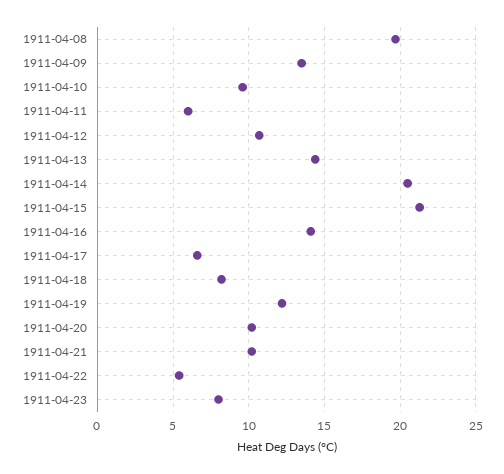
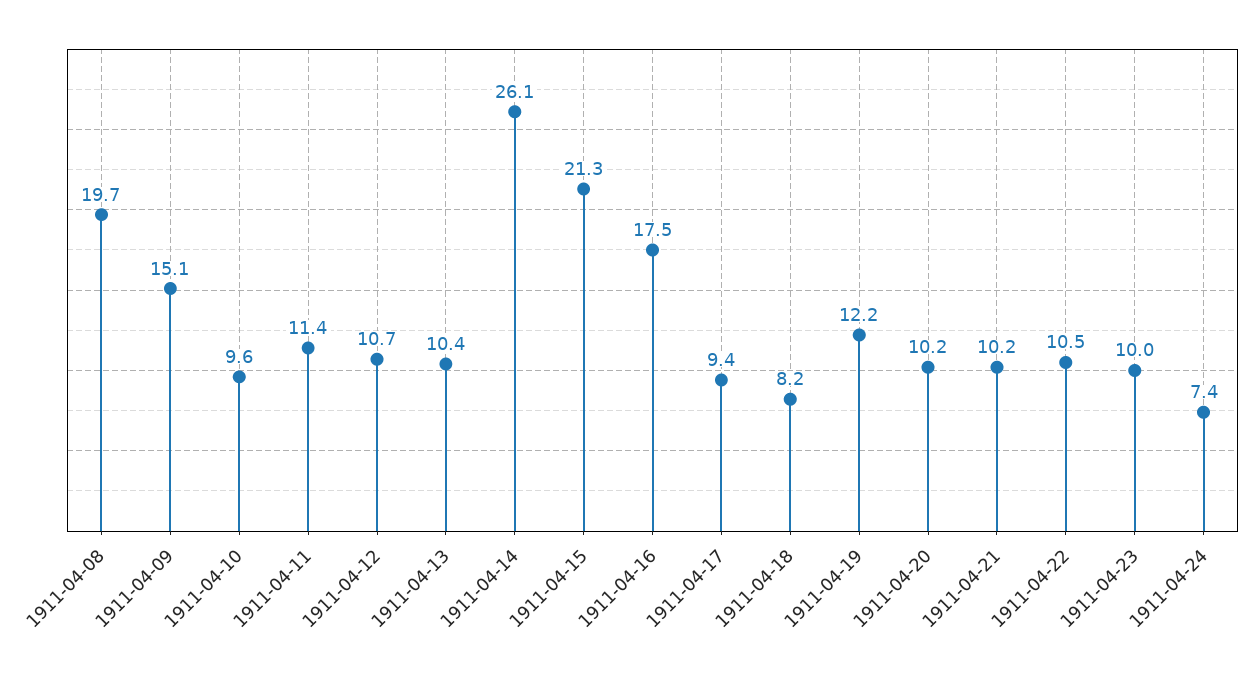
1911-04-09: 13.5 -> 15.1
1911-04-11: 6 -> 11.4
1911-04-13: 14.5 -> 10.4
1911-04-14: 20.5 -> 26.1
1911-04-16: 14 -> 17.5
1911-04-17: 6.5 -> 9.4
1911-04-22: 5.5 -> 10.5
1911-04-23: 8 -> 10
1911-04-24: none -> 7.4

